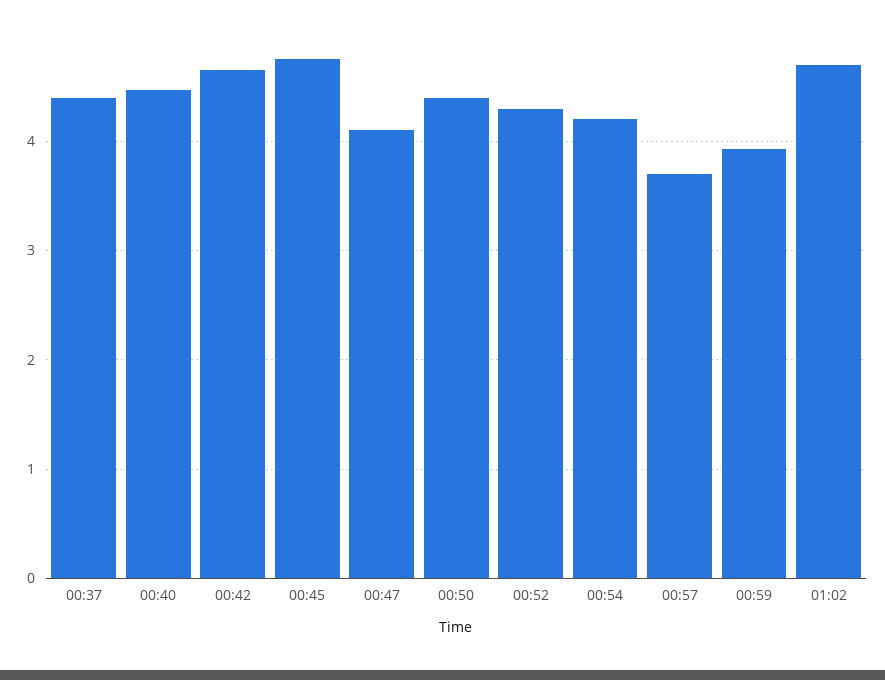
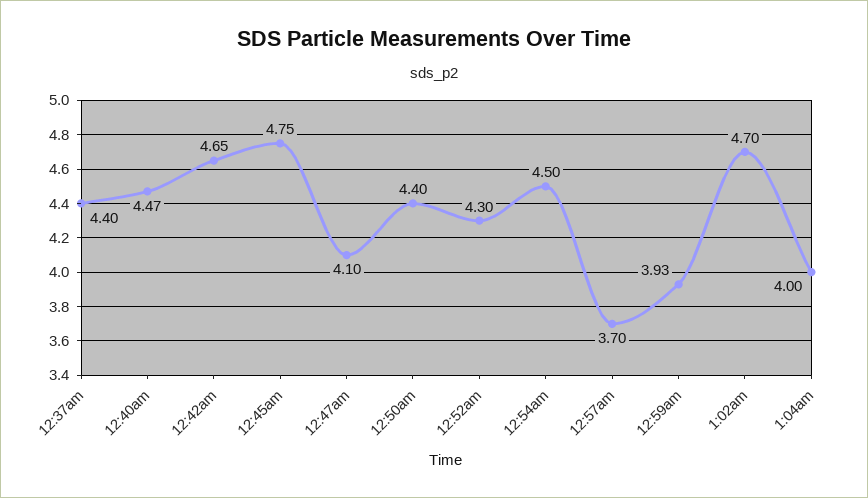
00:54: 4.2 -> 4.5
1:04am: none -> 4

